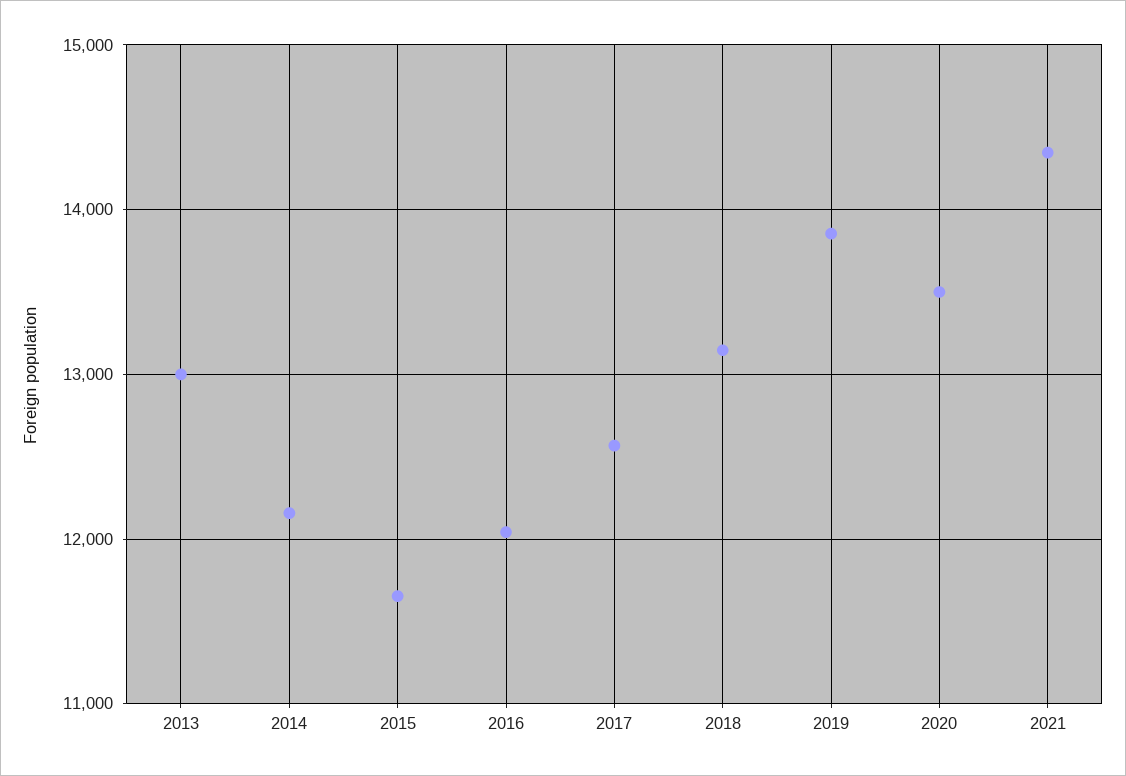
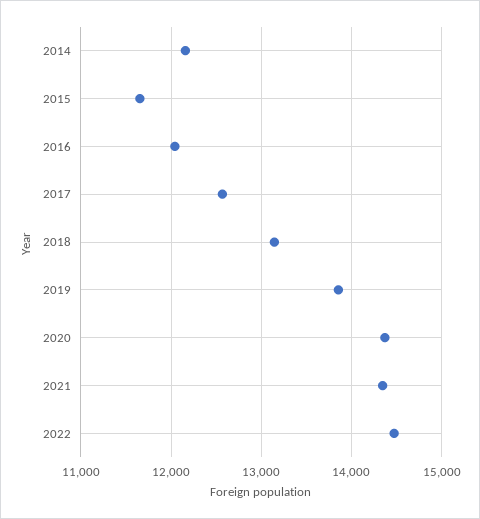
2013: 13000 -> none
2020: 13500 -> 14400
2022: none -> 14500

